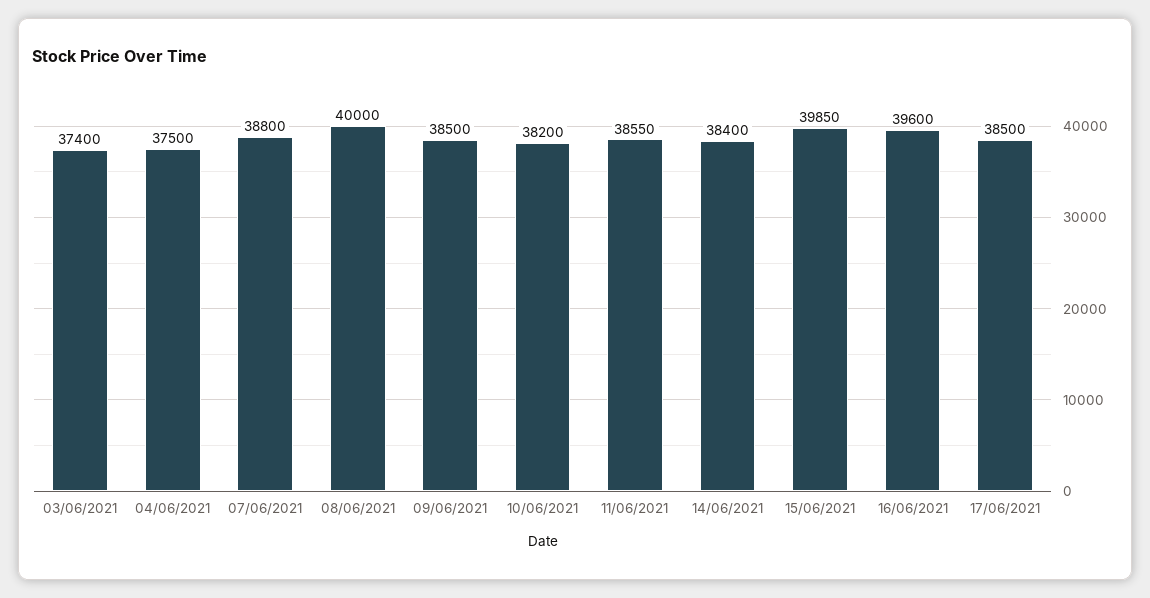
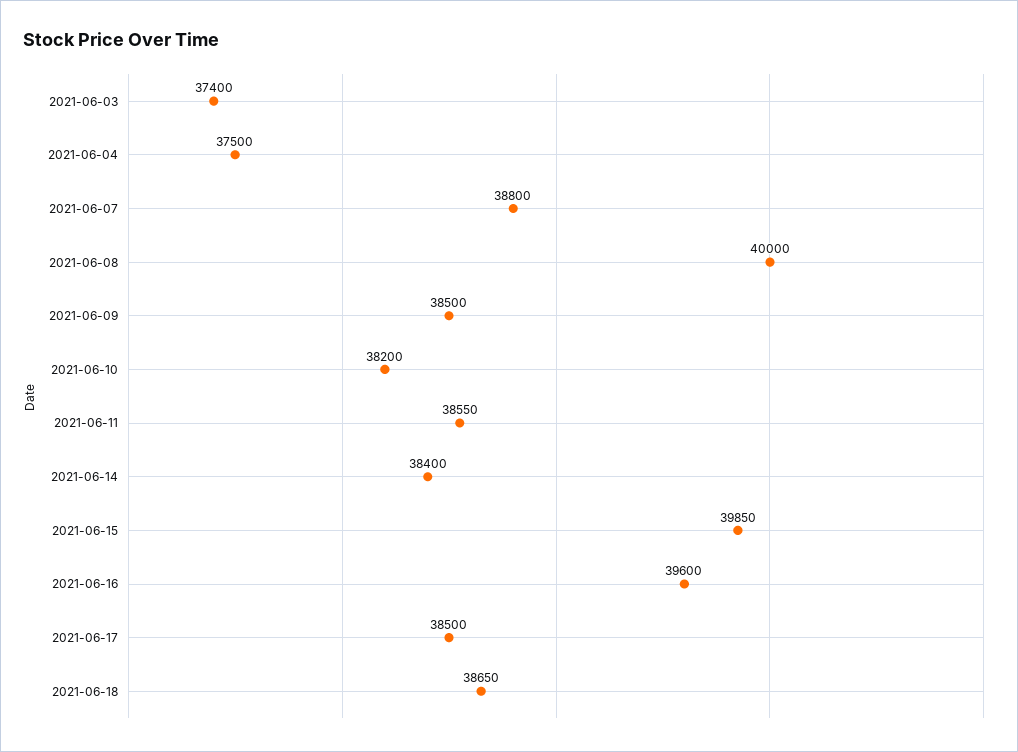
2021-06-18: none -> 38650

